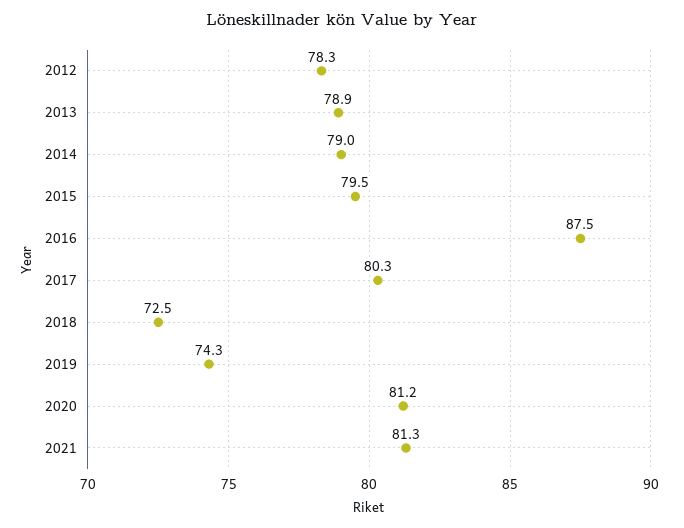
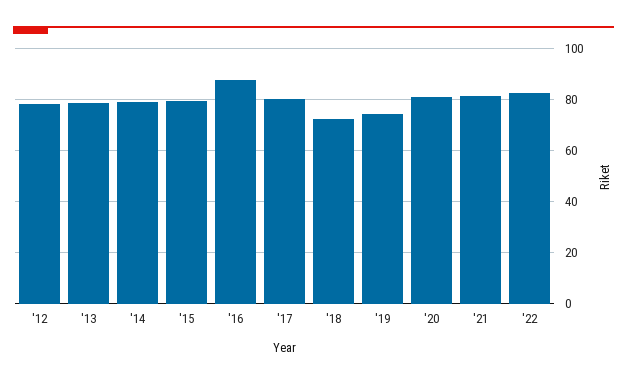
'22: none -> 82.5

